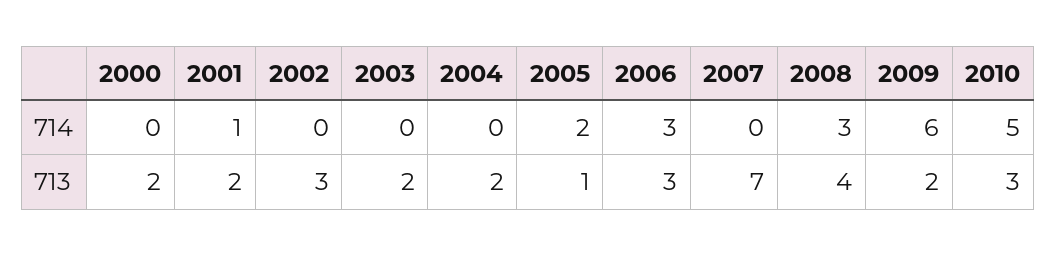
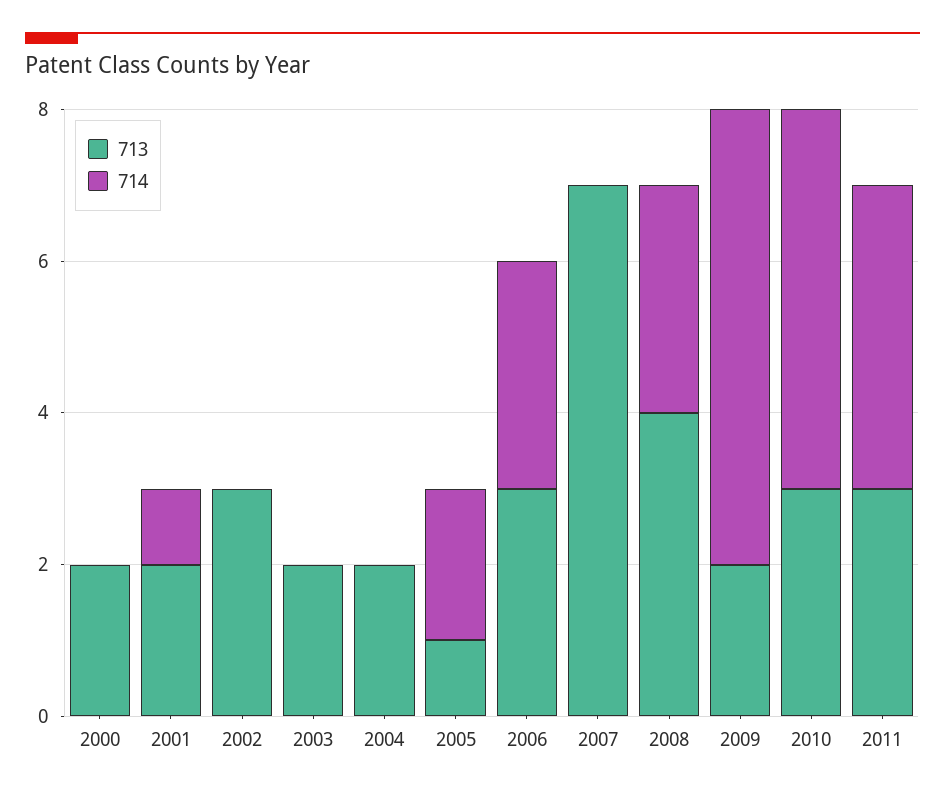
713, 2011: none -> 3
714, 2011: none -> 4

